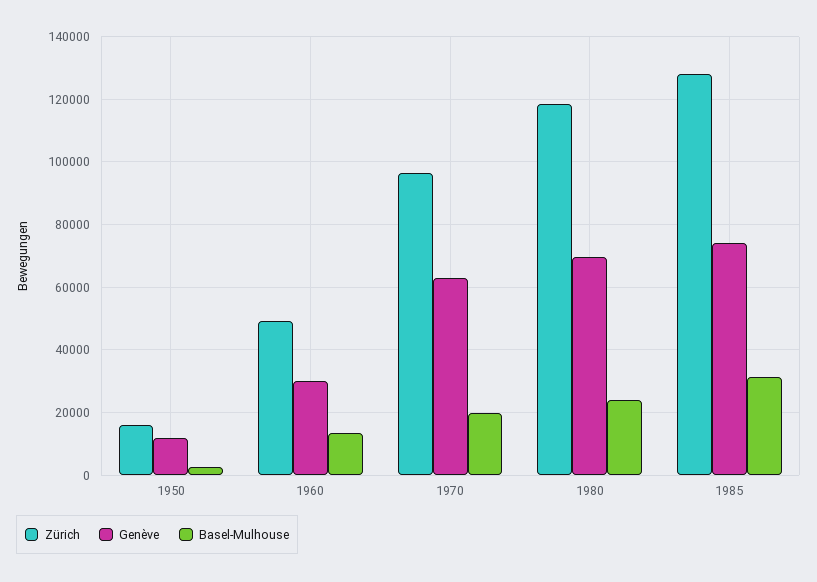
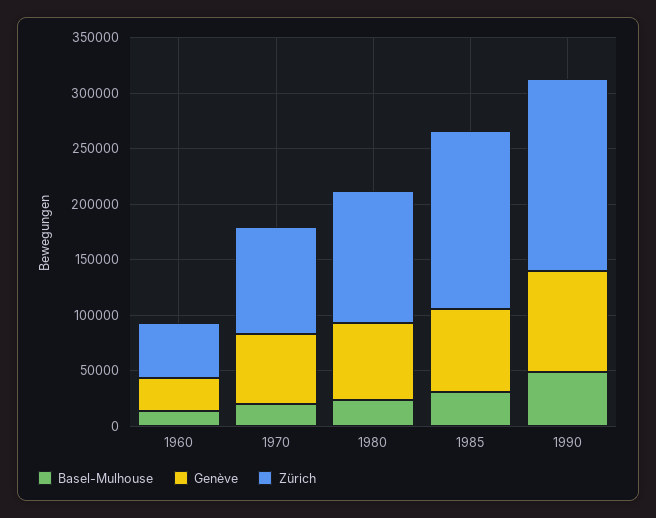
Zürich, 1950: 16000 -> none
Genève, 1950: 12000 -> none
Basel-Mulhouse, 1950: 2000 -> none
Zürich, 1985: 128000 -> 160000
Basel-Mulhouse, 1990: none -> 50000
Genève, 1990: none -> 90000
Zürich, 1990: none -> 170000

